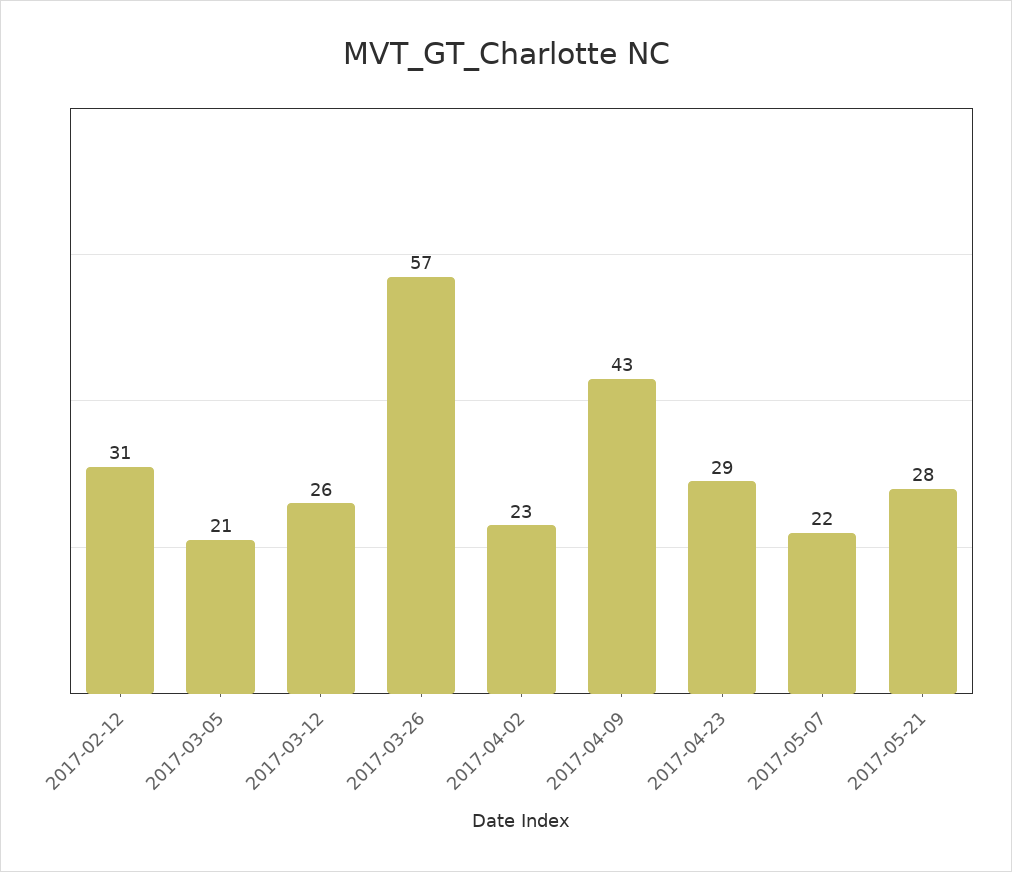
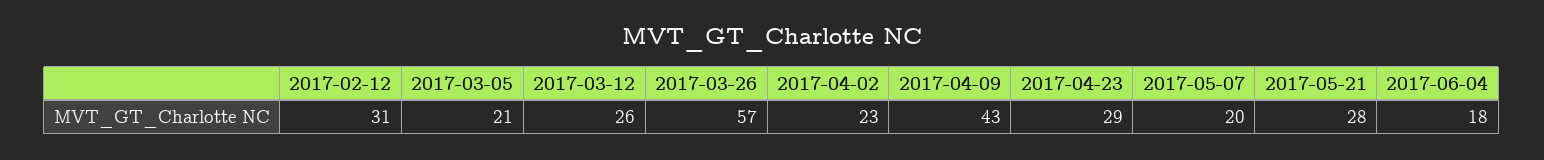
2017-05-07: 22 -> 20
2017-06-04: none -> 18

